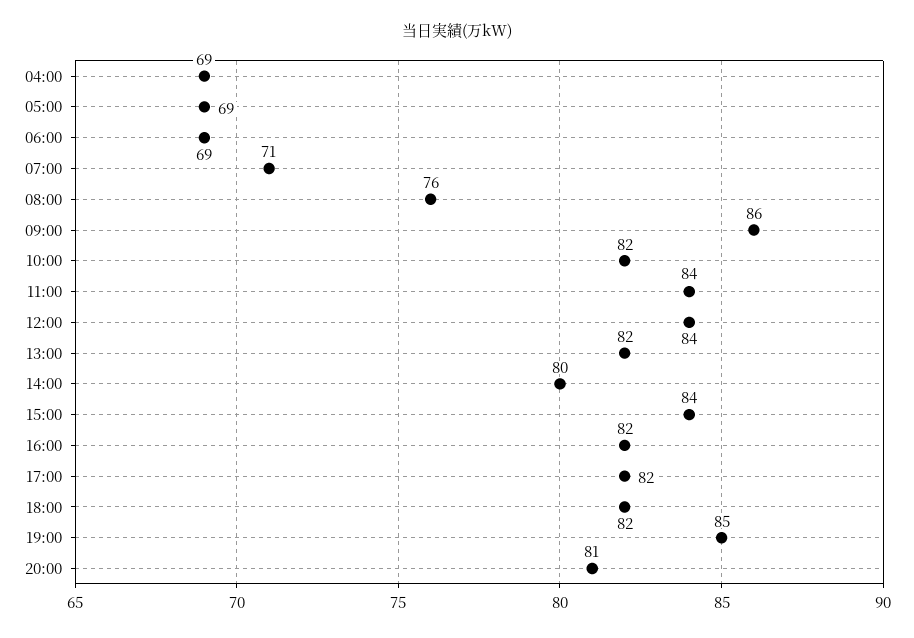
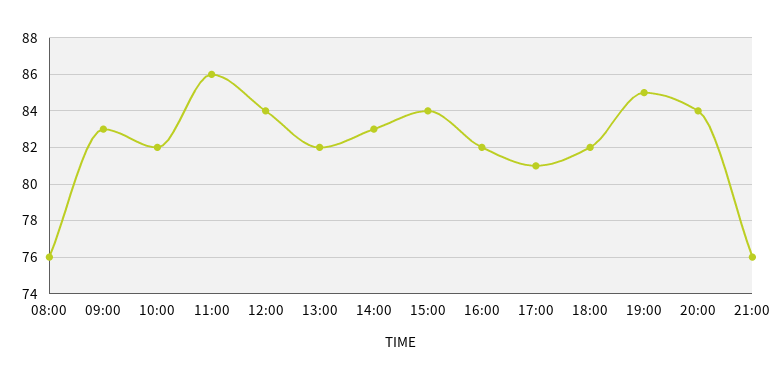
04:00: 69 -> none
05:00: 69 -> none
06:00: 69 -> none
07:00: 71 -> none
09:00: 86 -> 83
11:00: 84 -> 86
14:00: 80 -> 83
17:00: 82 -> 81
20:00: 81 -> 84
21:00: none -> 76

